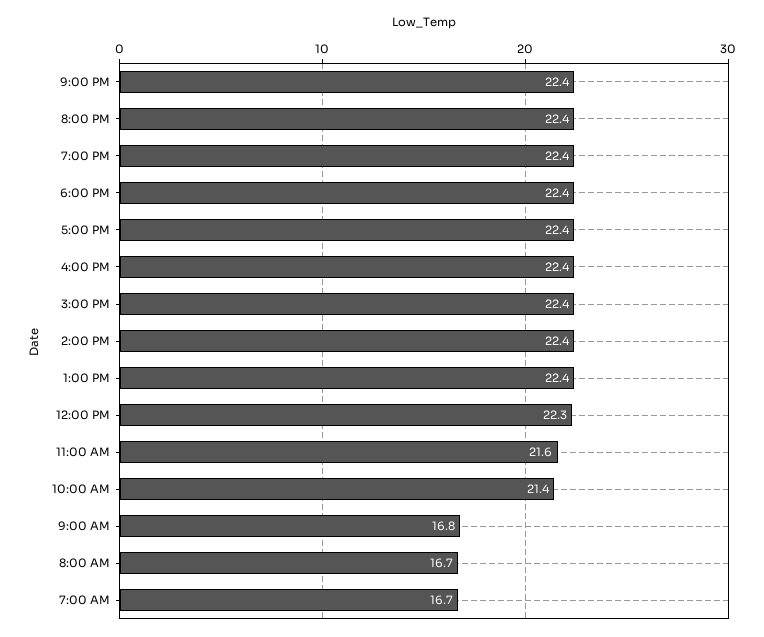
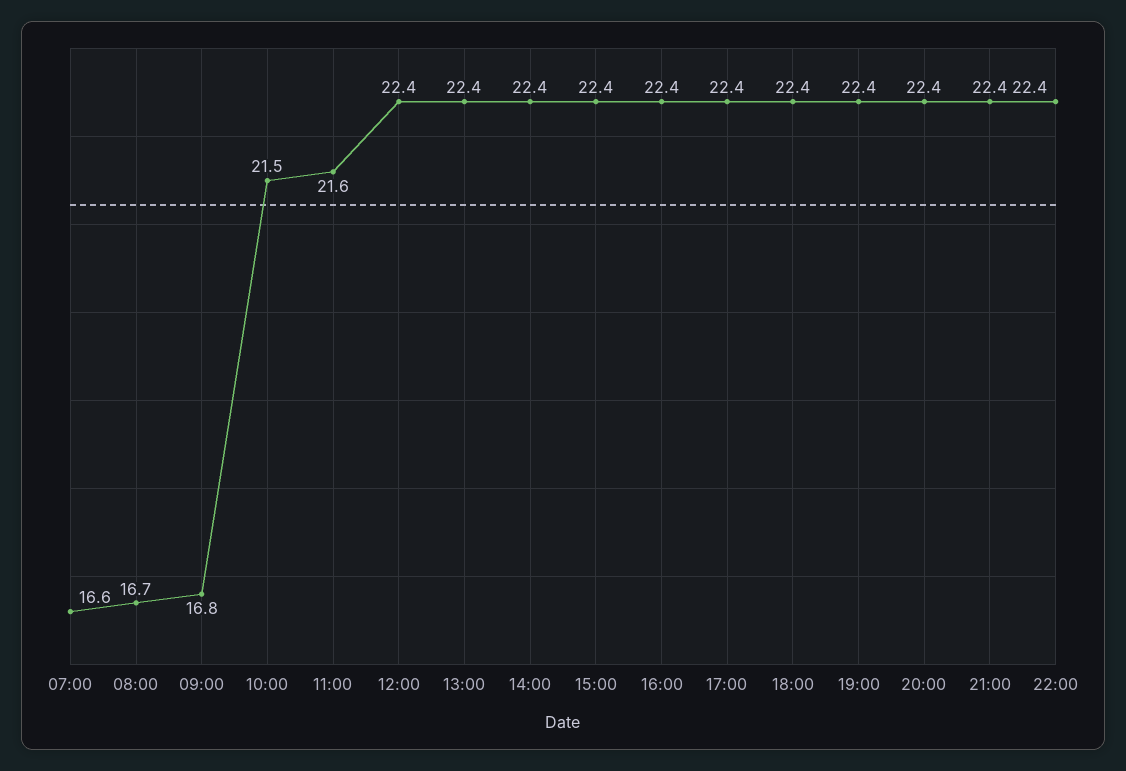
12:00 PM: 22.3 -> 22.4
10:00 AM: 21.4 -> 21.5
7:00 AM: 16.7 -> 16.6
22:00: none -> 22.4

